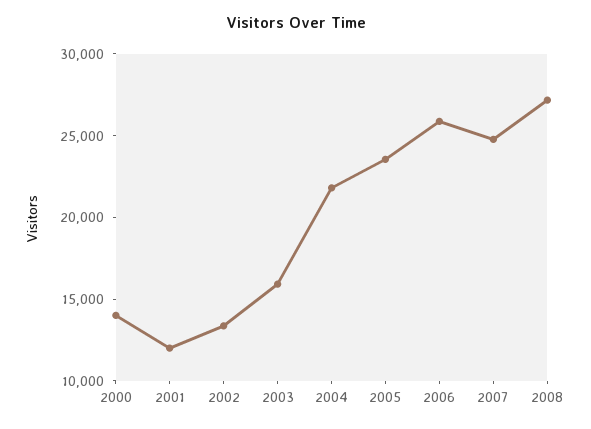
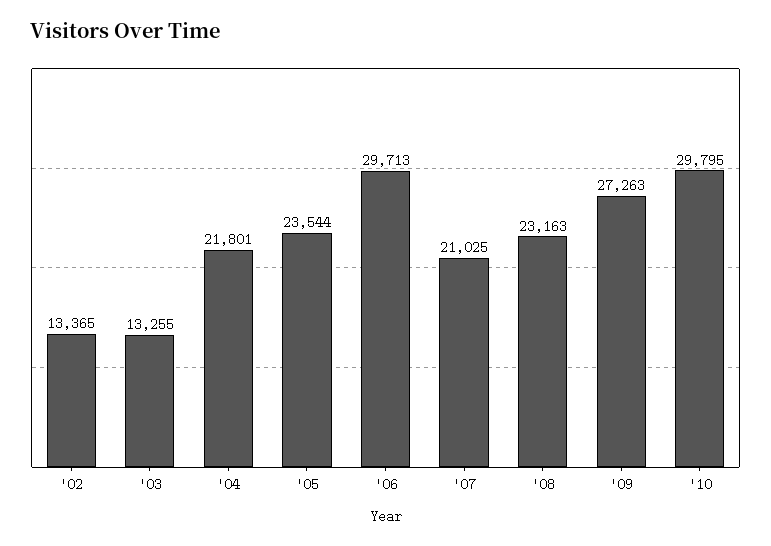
2000: 14000 -> none
2001: 12000 -> none
2003: 16000 -> 13255
2006: 26000 -> 29713
2007: 25000 -> 21025
2008: 27000 -> 23163
'09: none -> 27263
'10: none -> 29795

